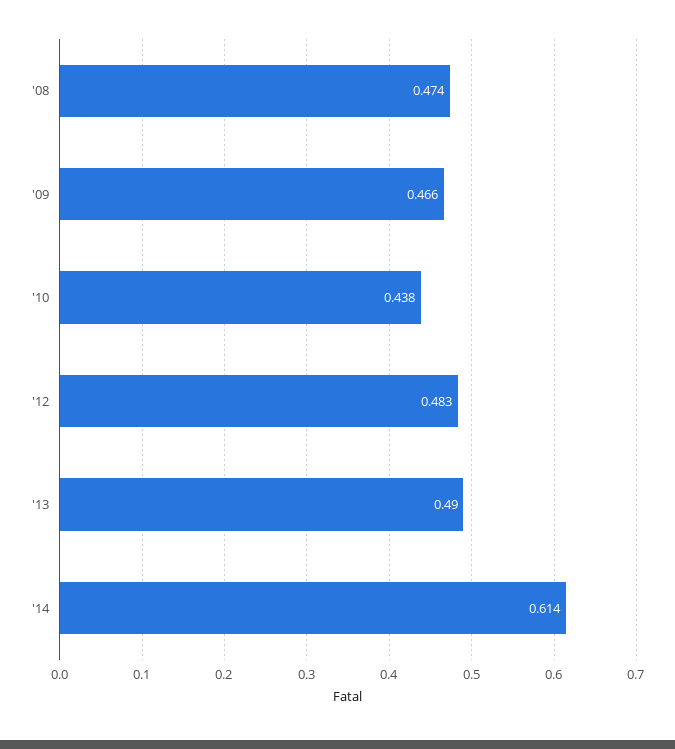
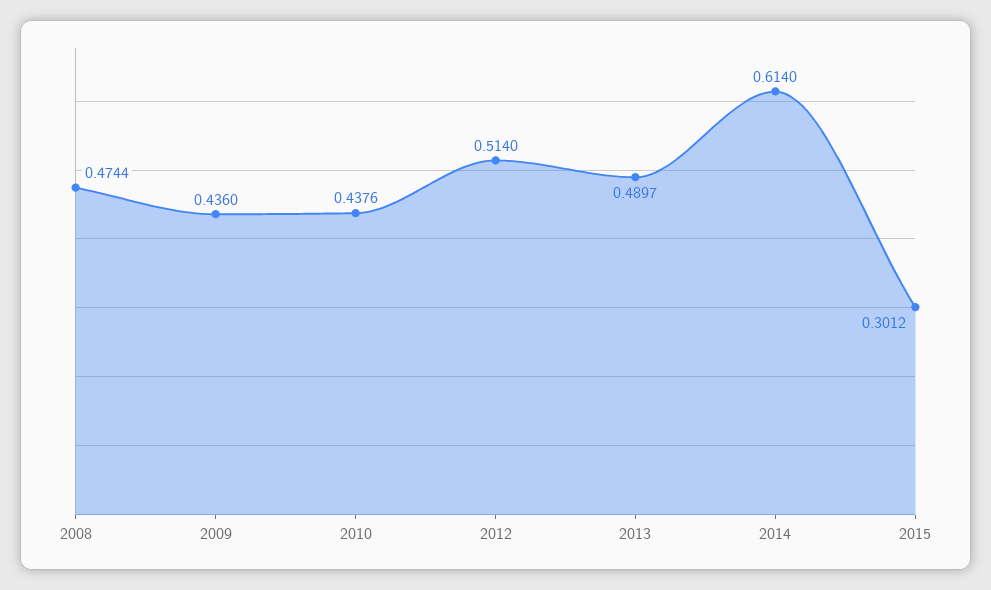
'09: 0.466 -> 0.436
'12: 0.483 -> 0.514
2015: none -> 0.3012

